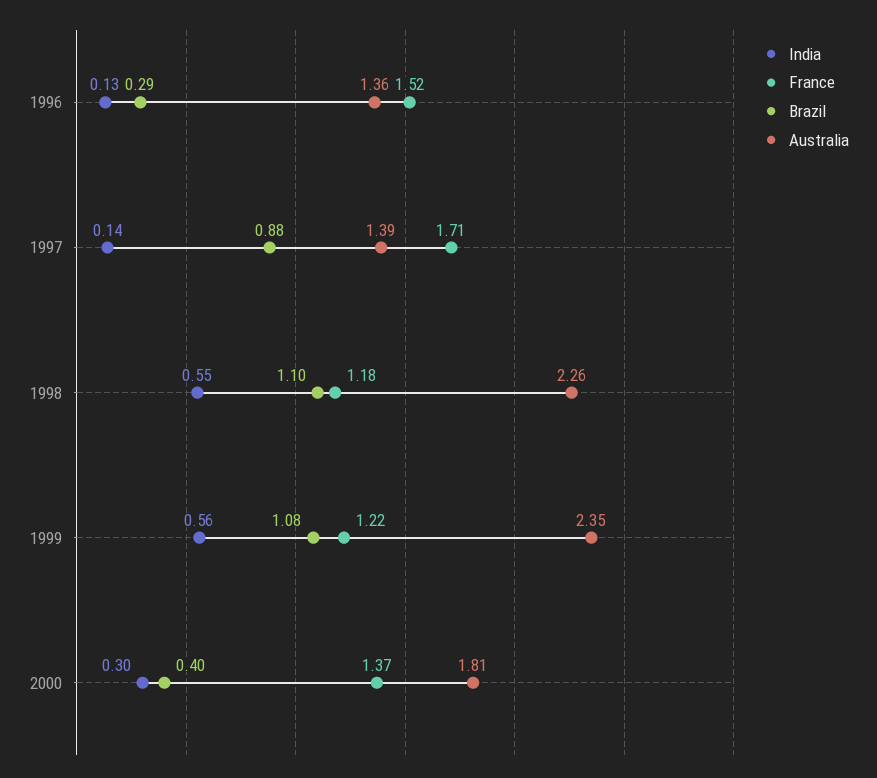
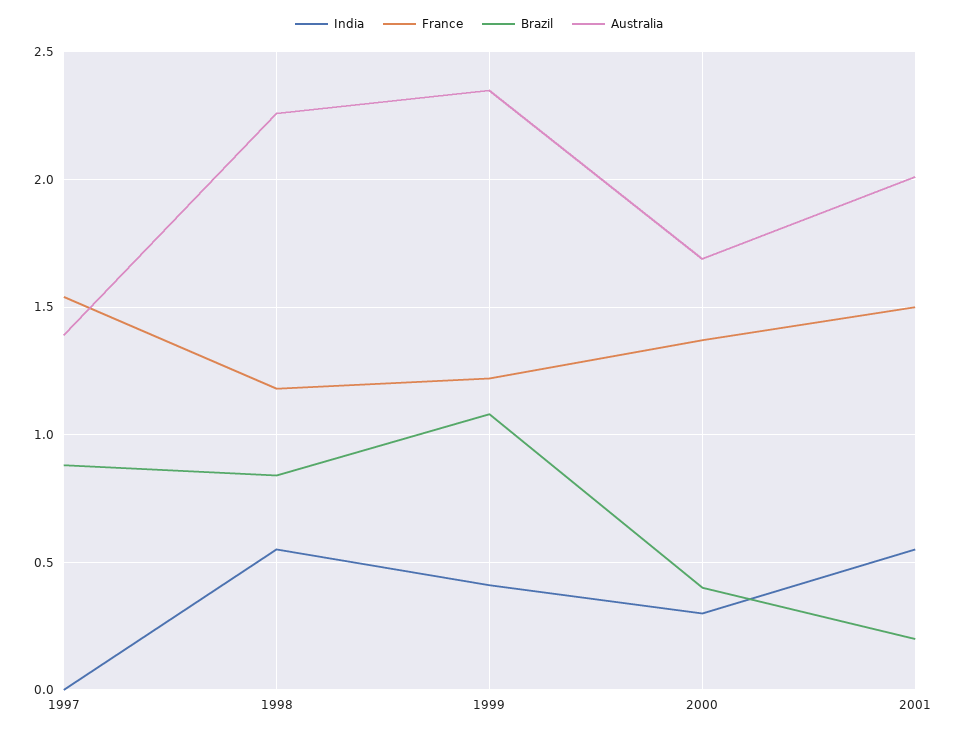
India, 1996: 0.13 -> none
France, 1996: 1.52 -> none
Brazil, 1996: 0.29 -> none
Australia, 1996: 1.36 -> none
India, 1997: 0.14 -> 0
France, 1997: 1.71 -> 1.55
Brazil, 1998: 1.1 -> 0.85
India, 1999: 0.56 -> 0.4
Australia, 2000: 1.81 -> 1.7
India, 2001: none -> 0.55
France, 2001: none -> 1.5
Brazil, 2001: none -> 0.2
Australia, 2001: none -> 2

